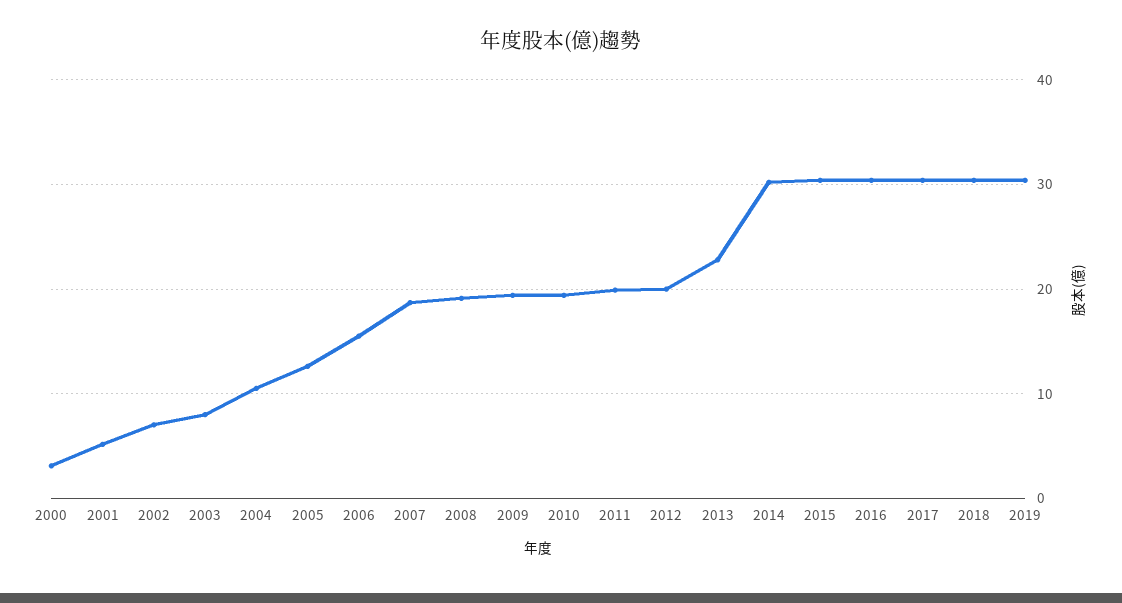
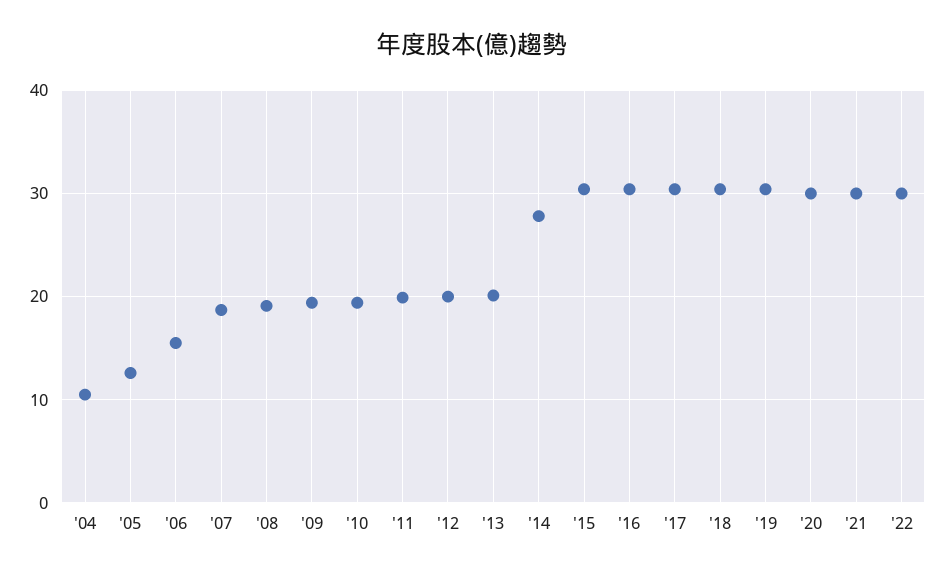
2000: 3 -> none
2001: 5 -> none
2002: 7 -> none
2003: 8 -> none
2013: 23 -> 20
2014: 30 -> 28
'20: none -> 30
'21: none -> 30
'22: none -> 30

